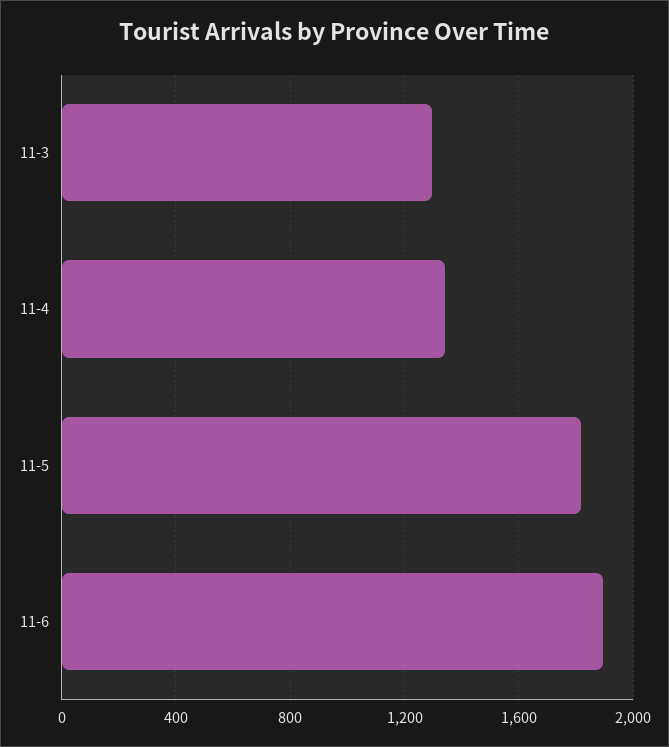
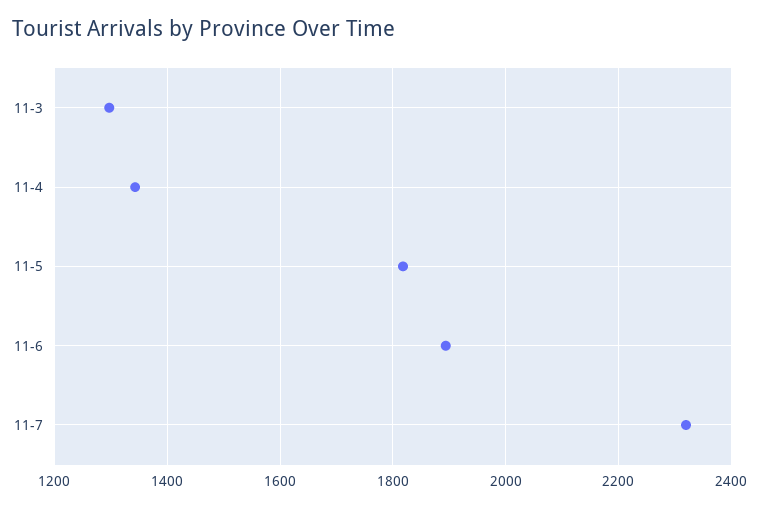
11-7: none -> 2320

